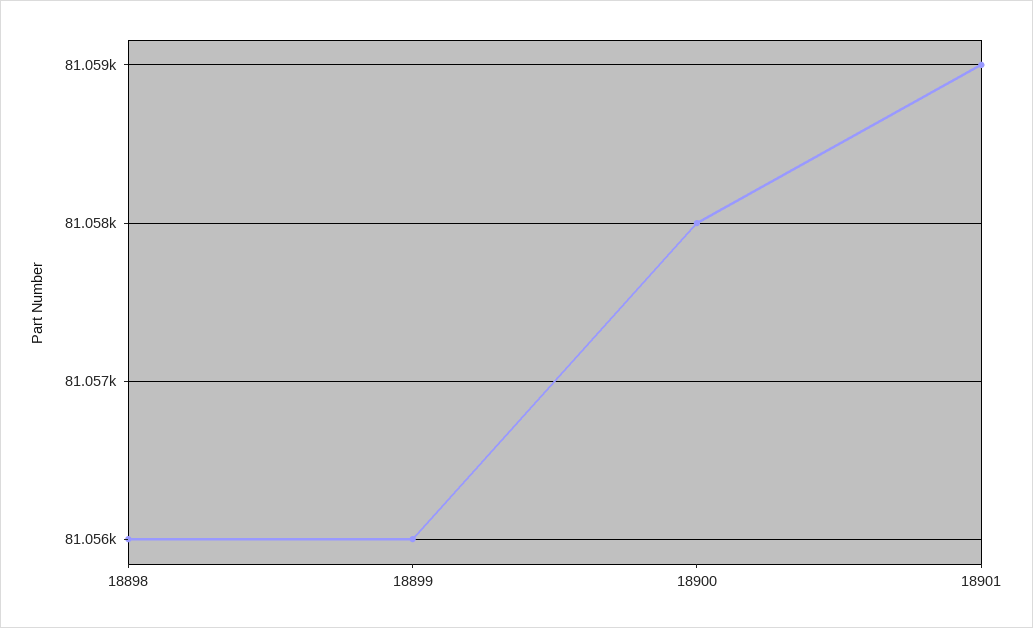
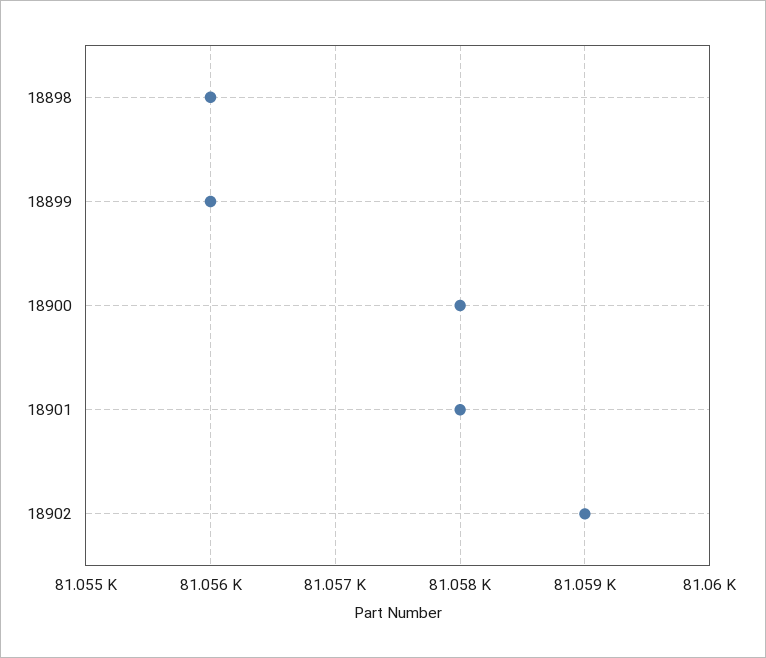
18901: 81059 -> 81058
18902: none -> 81059

